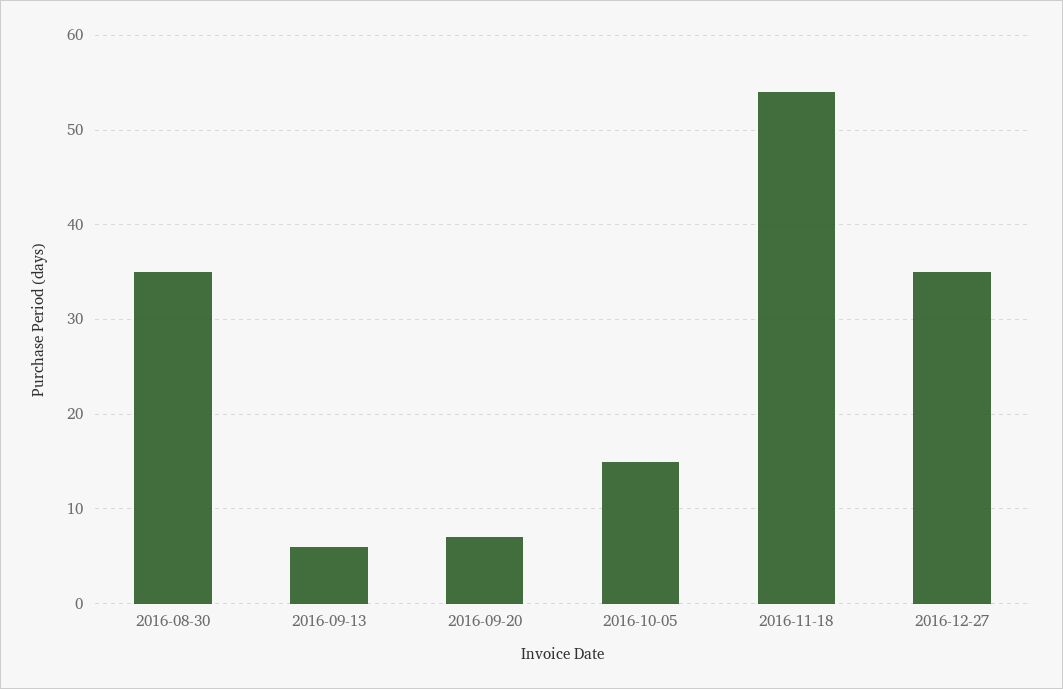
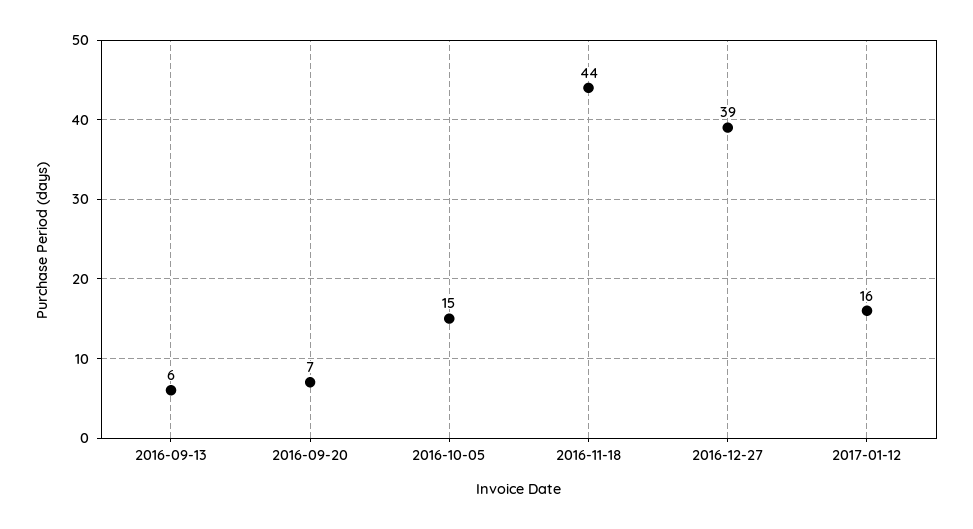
2016-08-30: 35 -> none
2016-11-18: 54 -> 44
2016-12-27: 35 -> 39
2017-01-12: none -> 16

